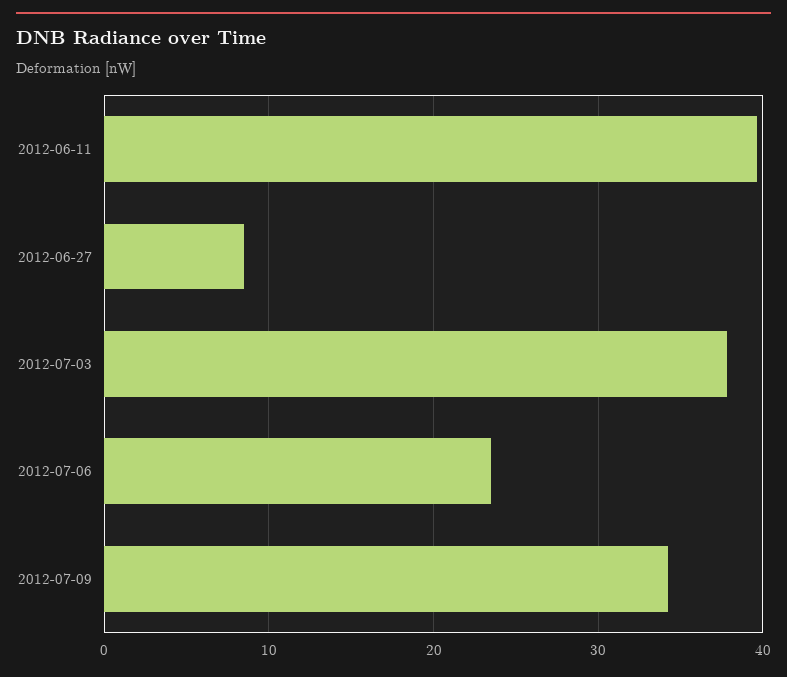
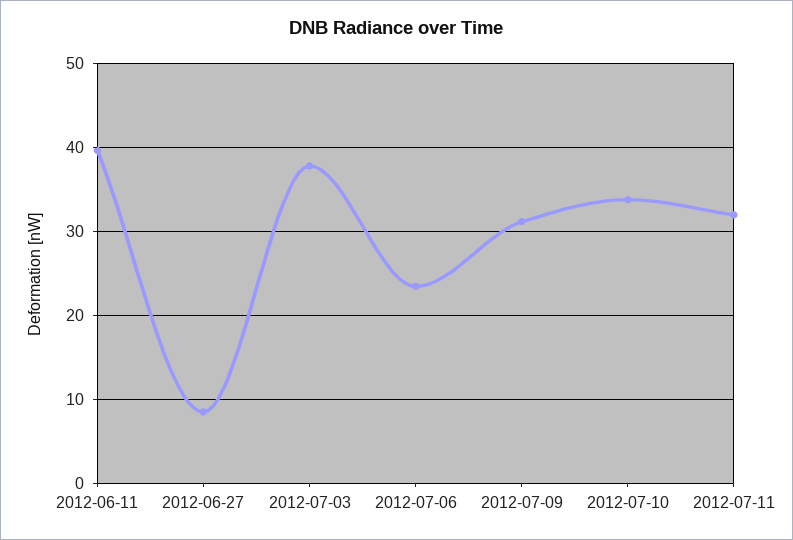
2012-07-09: 34 -> 31
2012-07-10: none -> 34
2012-07-11: none -> 32

